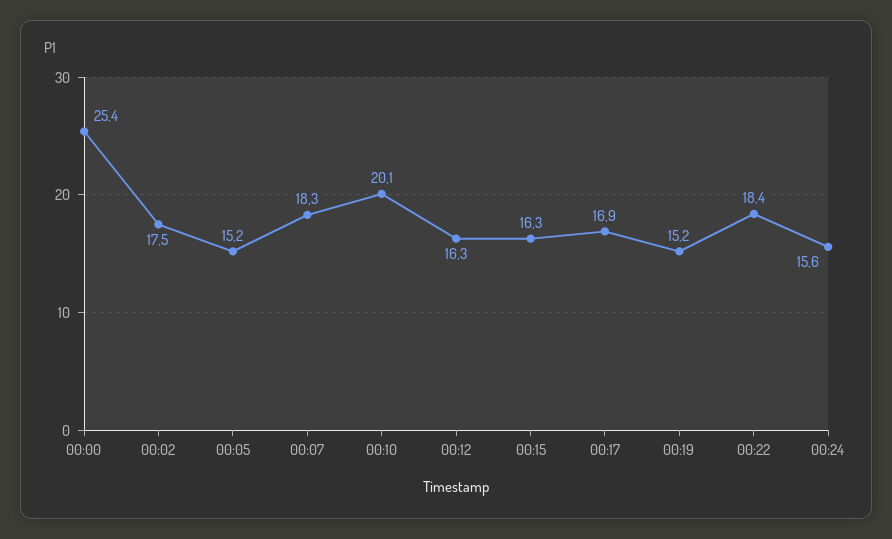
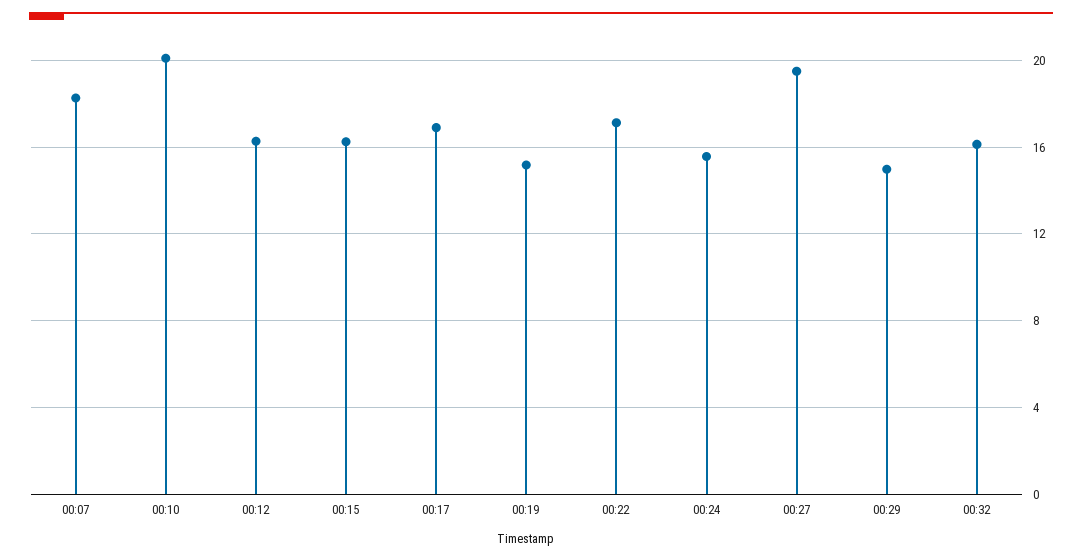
00:00: 25.4 -> none
00:02: 17.5 -> none
00:05: 15.2 -> none
00:22: 18.4 -> 17
00:27: none -> 19.5
00:29: none -> 15
00:32: none -> 16

